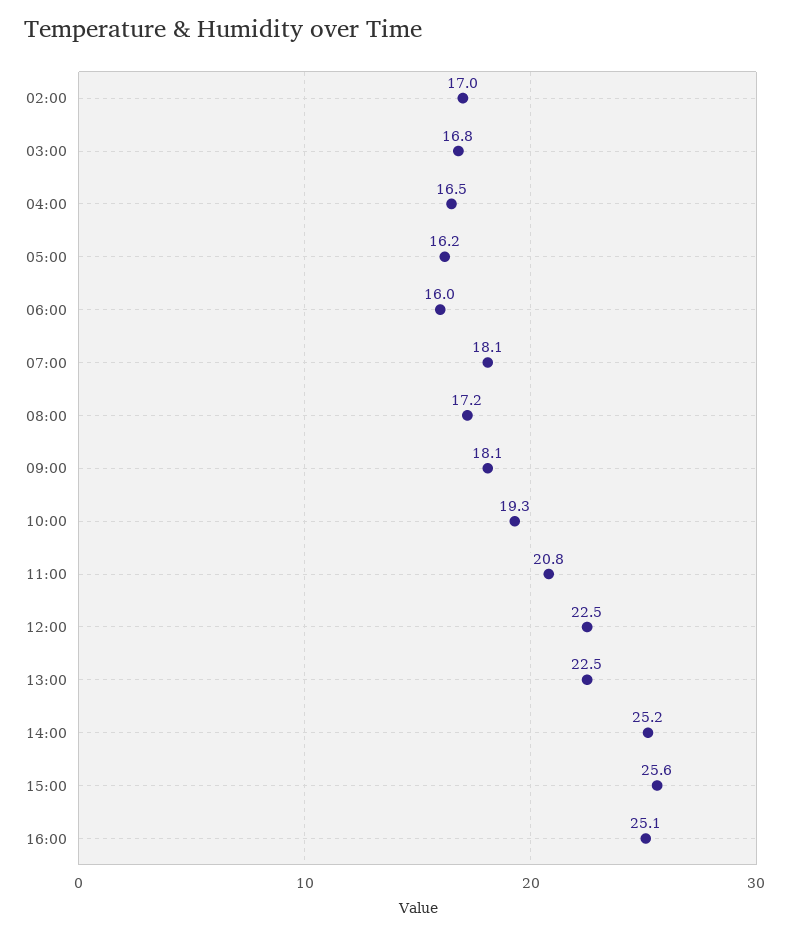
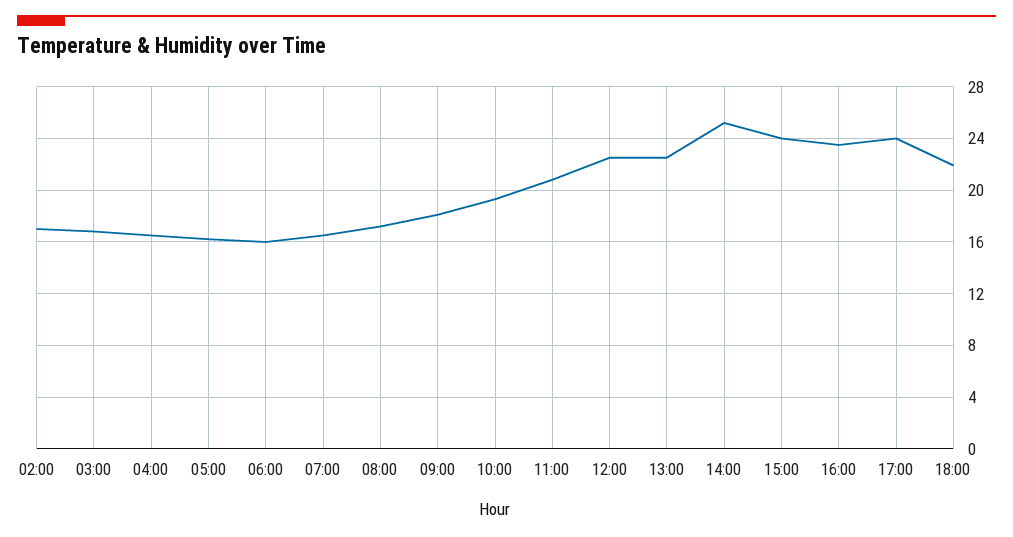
07:00: 18.1 -> 16.5
15:00: 25.6 -> 24
16:00: 25.1 -> 23.5
17:00: none -> 24
18:00: none -> 22

